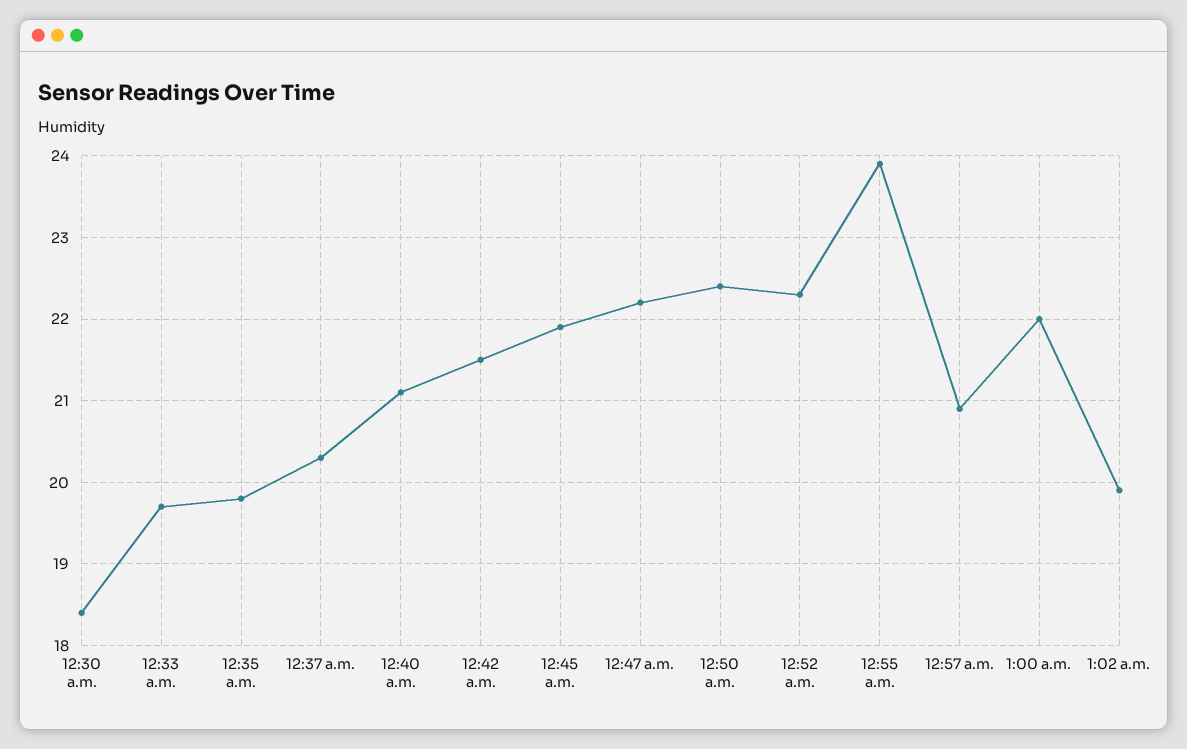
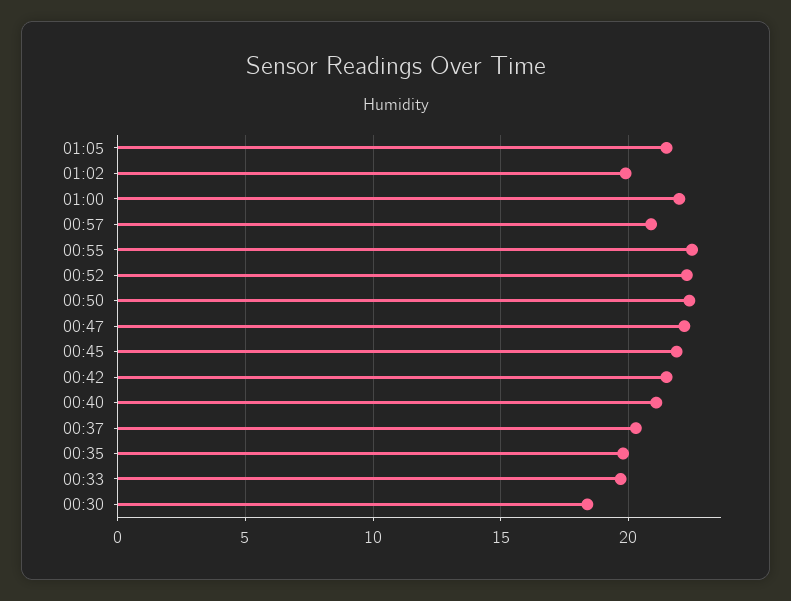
12:55 a.m.: 23.9 -> 22.5
01:05: none -> 21.5

